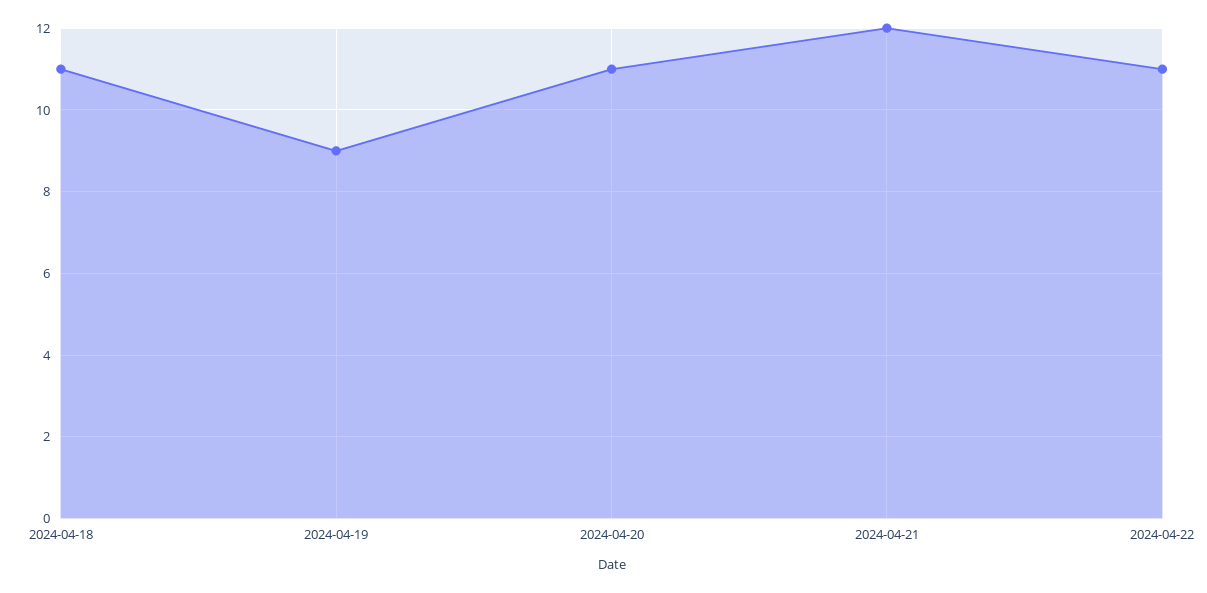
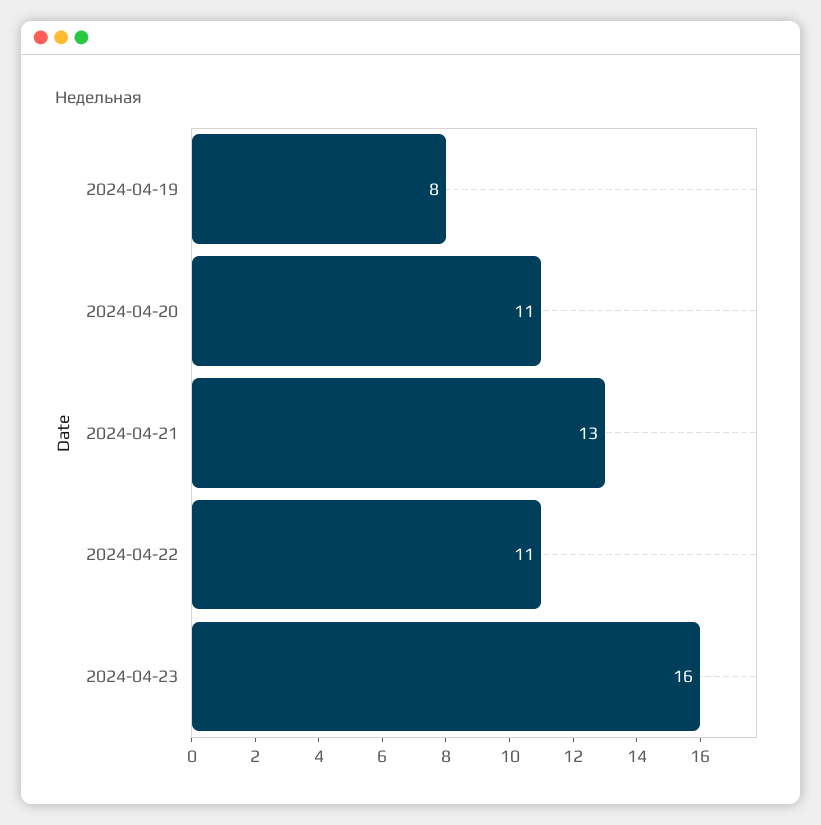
2024-04-18: 11 -> none
2024-04-19: 9 -> 8
2024-04-21: 12 -> 13
2024-04-23: none -> 16

